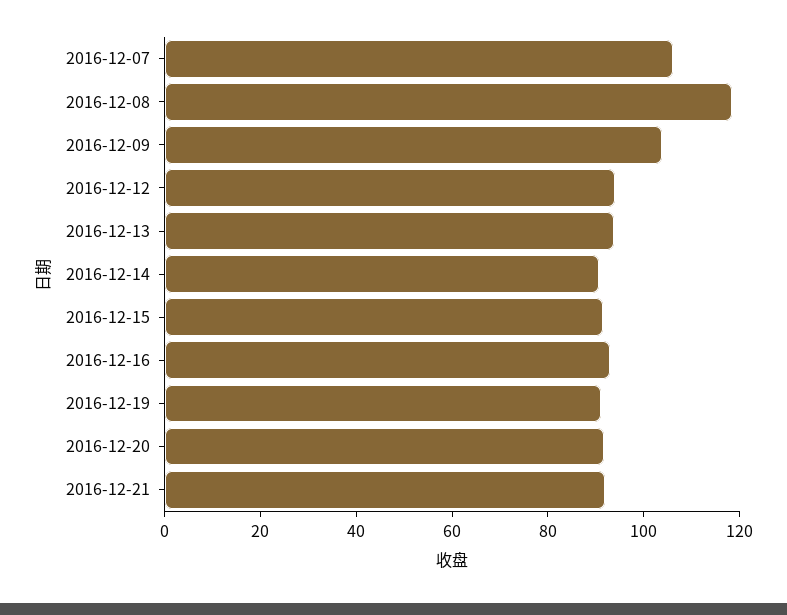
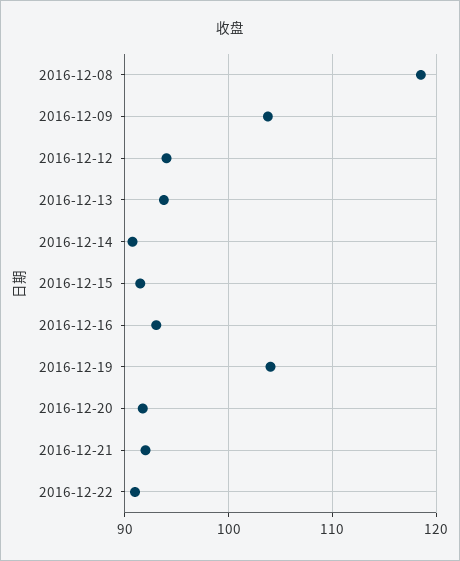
2016-12-07: 105 -> none
2016-12-19: 90 -> 104
2016-12-22: none -> 91

